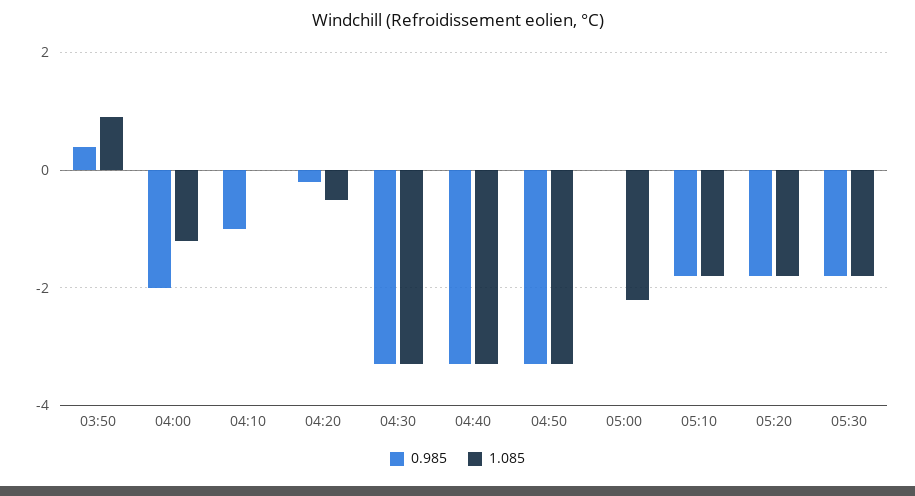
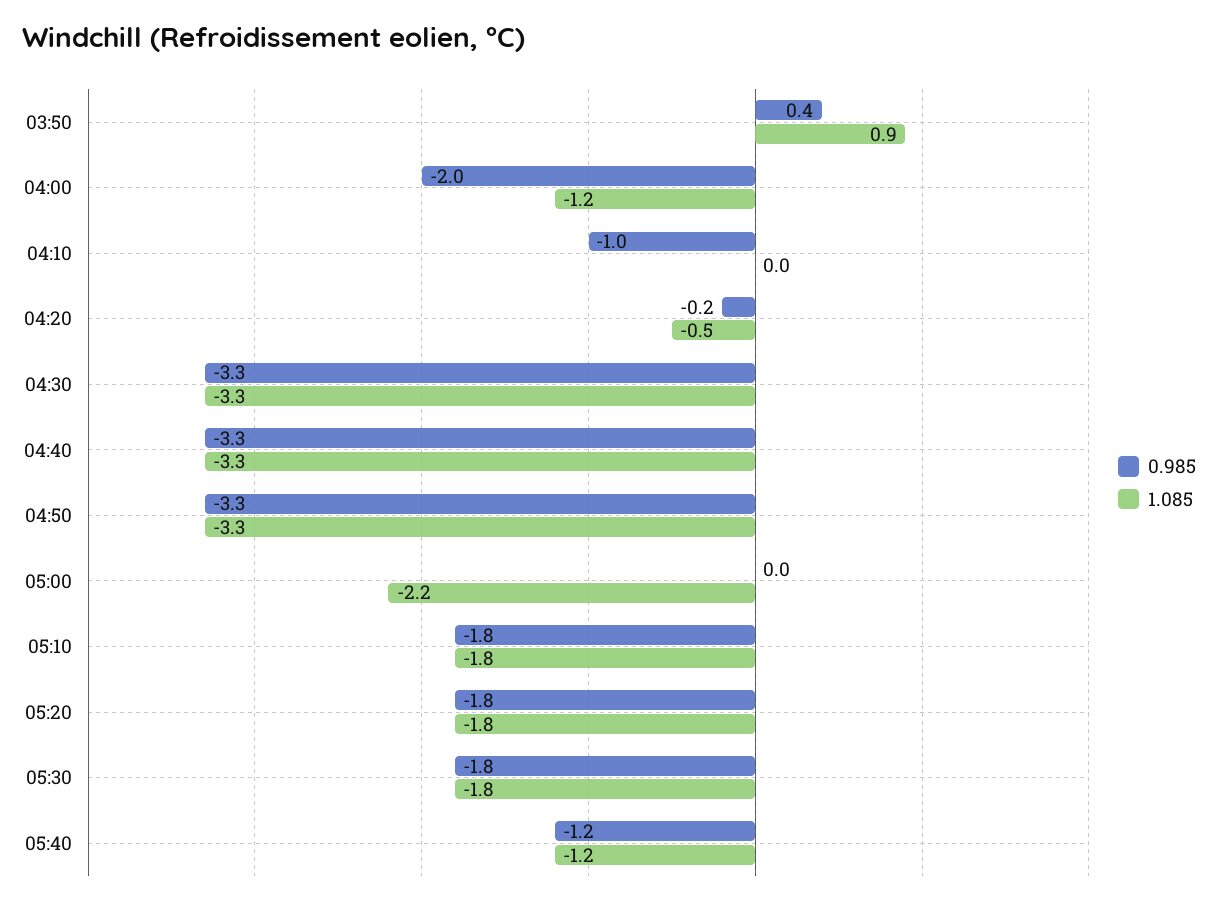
0.985, 05:40: none -> -1.2
1.085, 05:40: none -> -1.2

